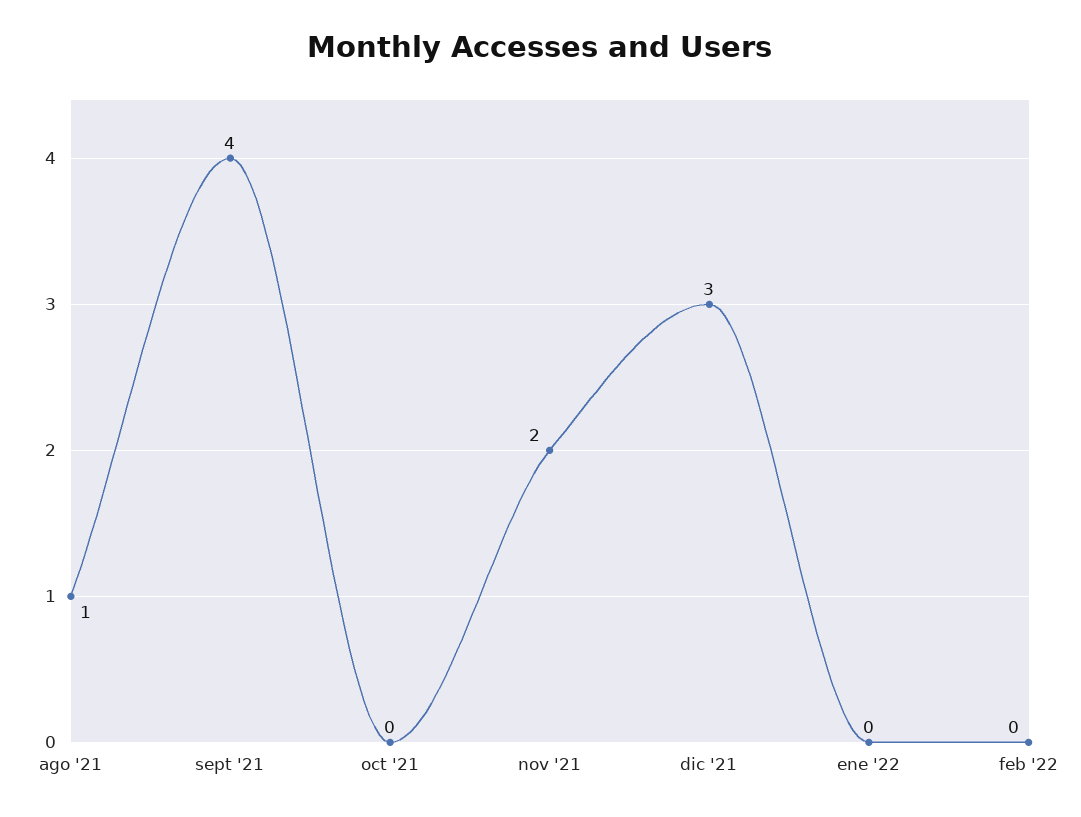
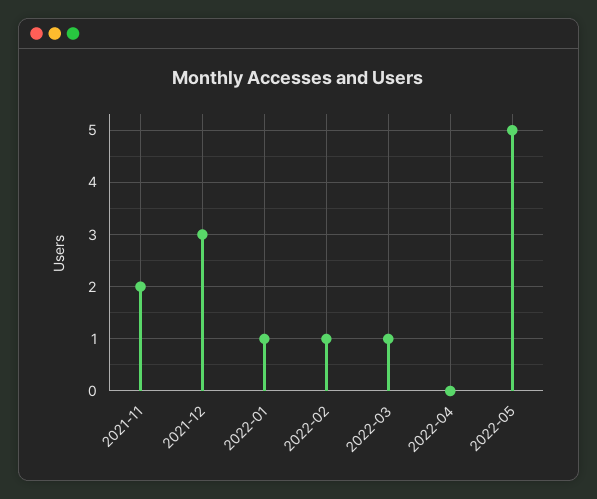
ago '21: 1 -> none
sept '21: 4 -> none
oct '21: 0 -> none
ene '22: 0 -> 1
feb '22: 0 -> 1
2022-03: none -> 1
2022-04: none -> 0
2022-05: none -> 5

